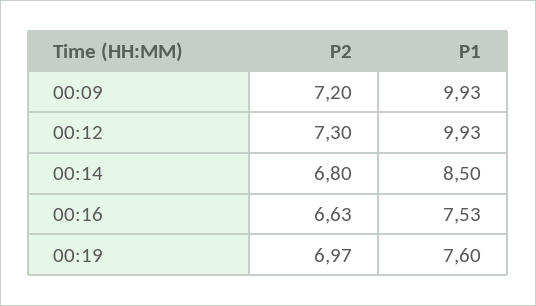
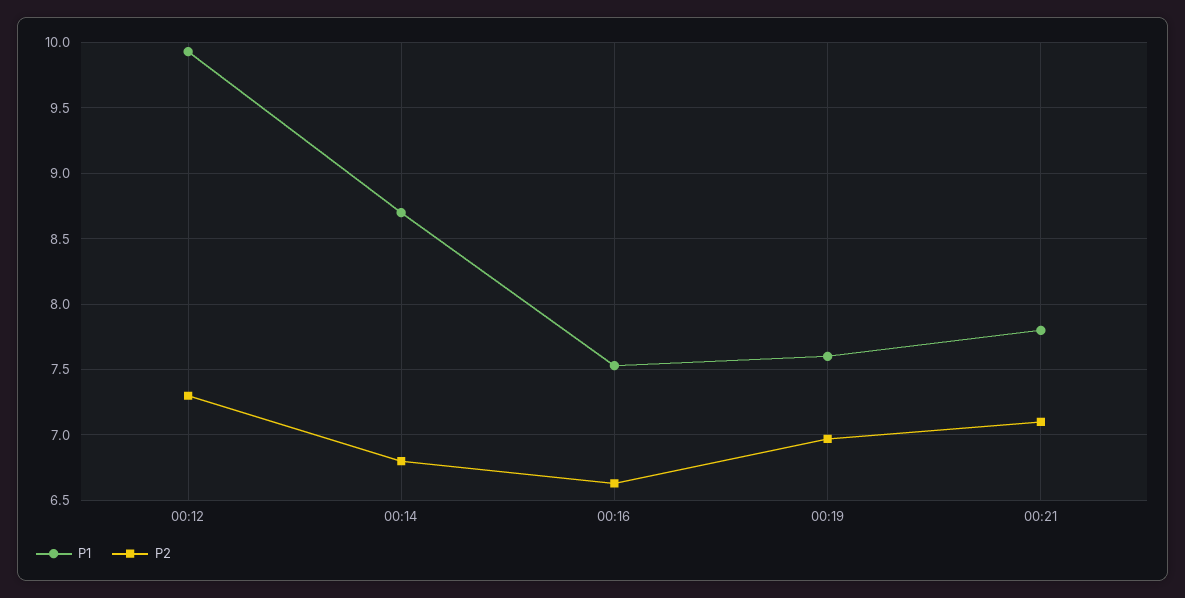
P2, 00:09: 7.2 -> none
P1, 00:09: 9.93 -> none
P1, 00:14: 8.5 -> 8.7
P1, 00:21: none -> 7.8
P2, 00:21: none -> 7.1

